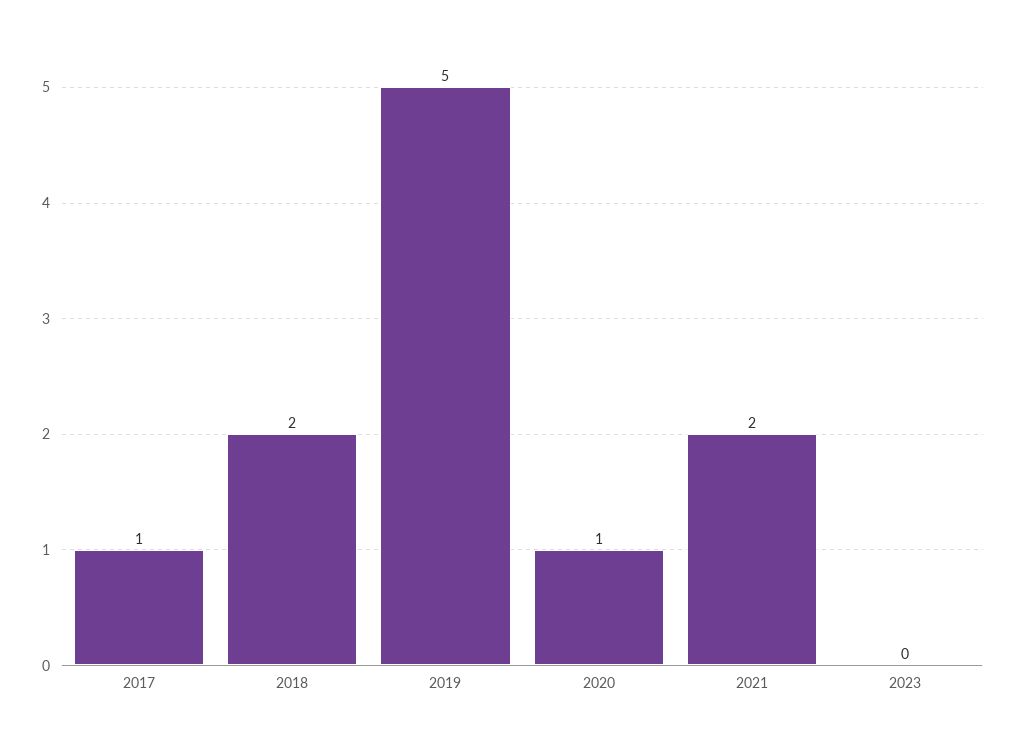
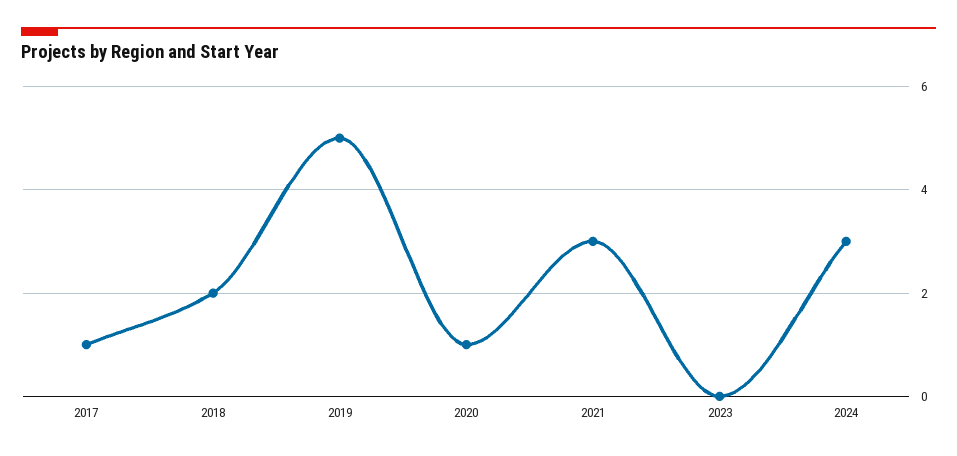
2021: 2 -> 3
2024: none -> 3

